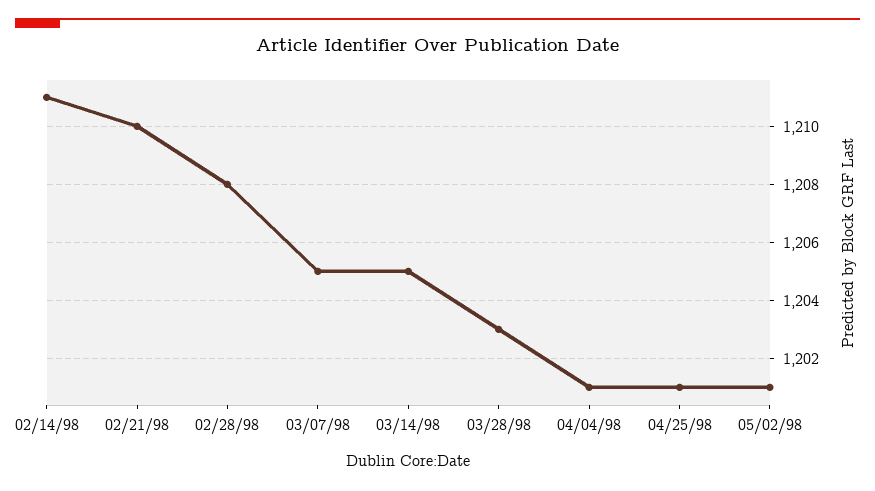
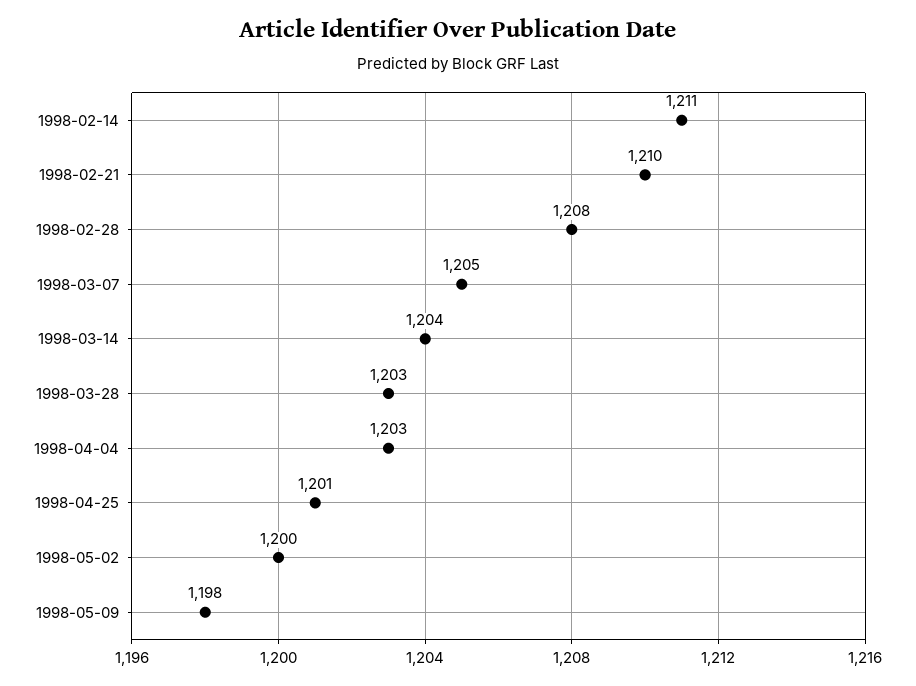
03/14/98: 1205 -> 1204
04/04/98: 1201 -> 1203
05/02/98: 1201 -> 1200
1998-05-09: none -> 1198

